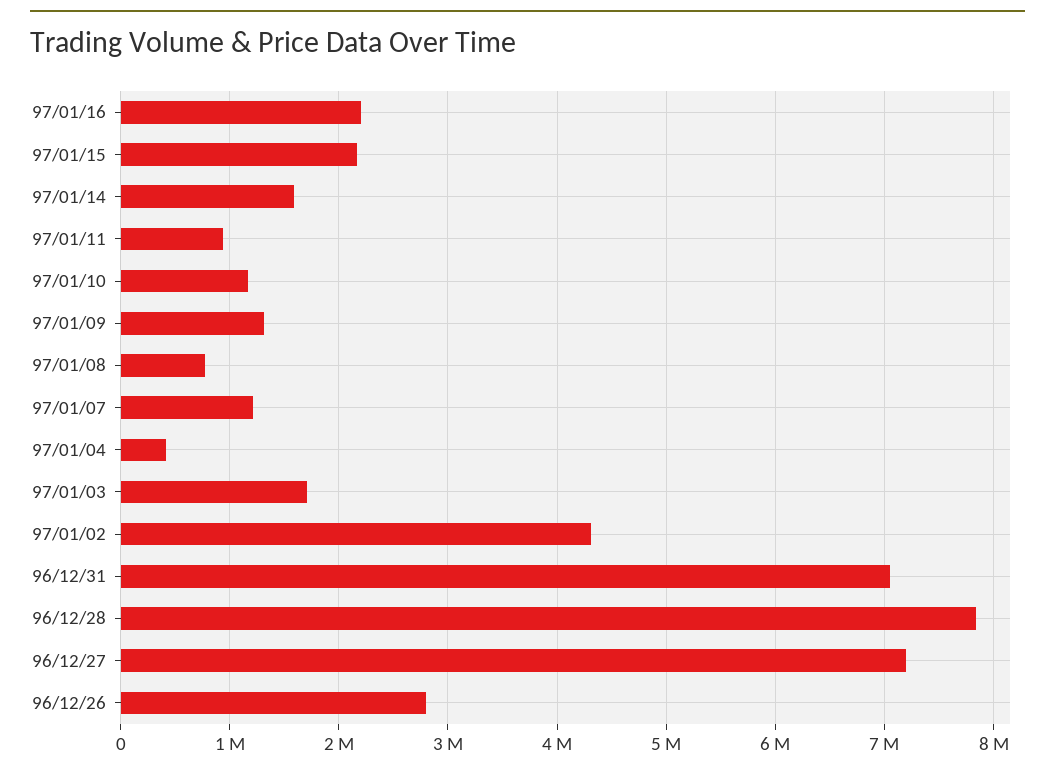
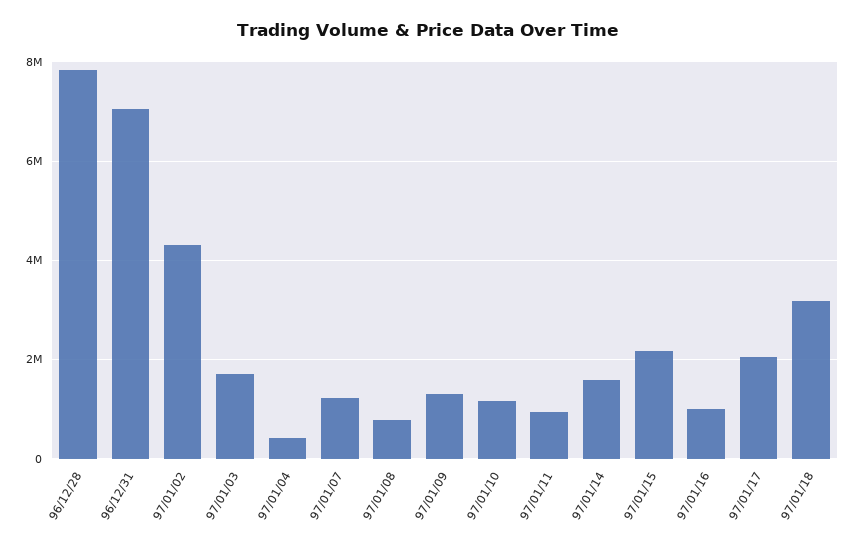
97/01/16: 2200000 -> 1000000
96/12/27: 7200000 -> none
96/12/26: 2800000 -> none
97/01/17: none -> 2000000
97/01/18: none -> 3200000

